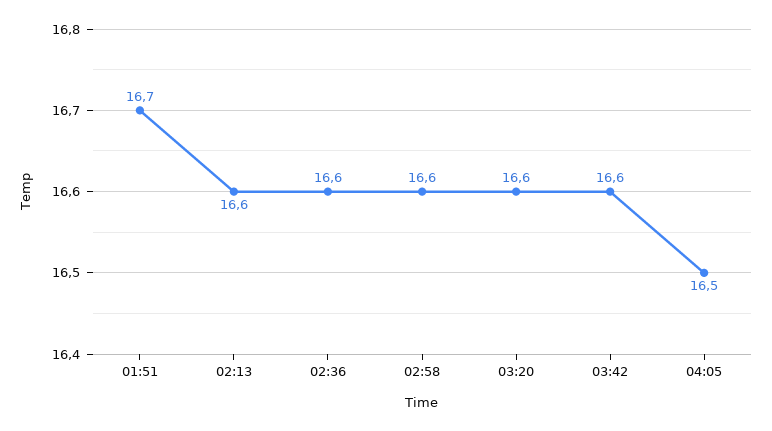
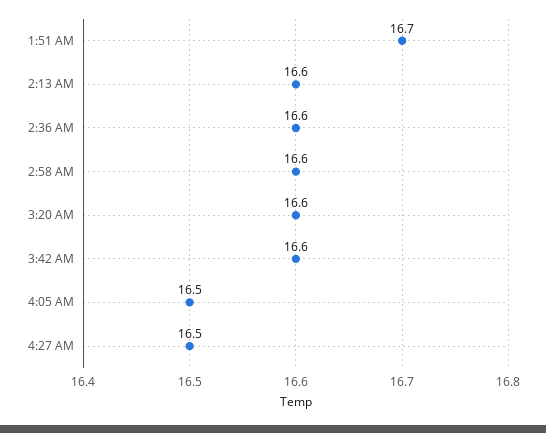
4:27 AM: none -> 16.5

